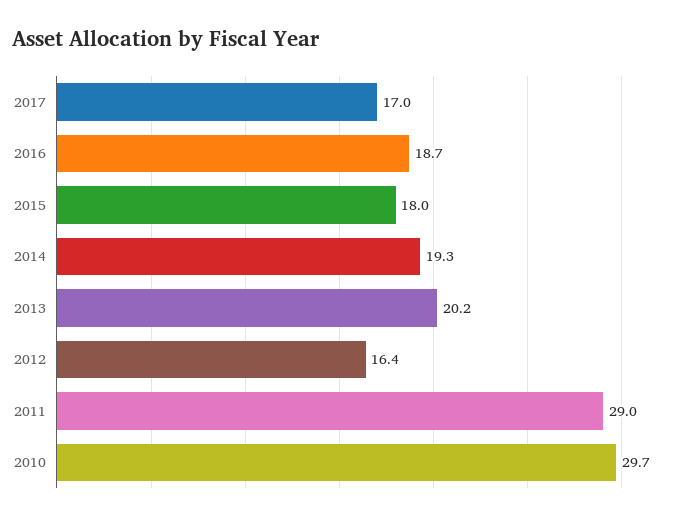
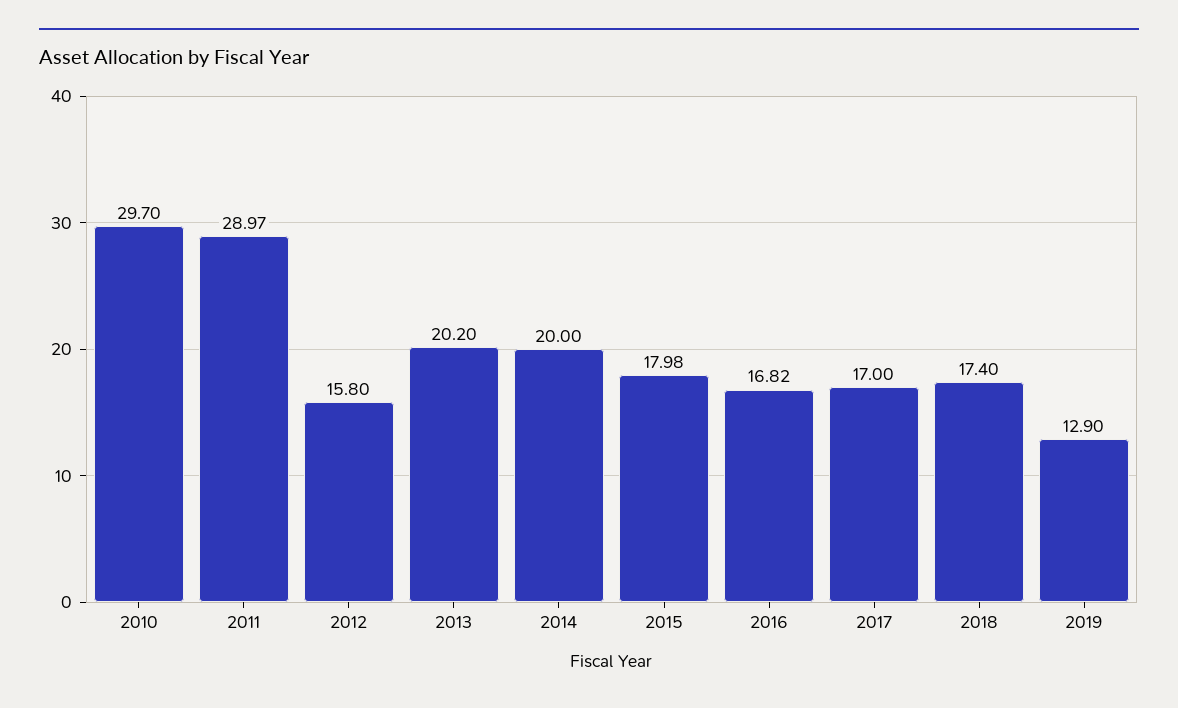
2016: 18.7 -> 16.82
2014: 19.3 -> 20
2012: 16.4 -> 15.8
2018: none -> 17.4
2019: none -> 12.9

